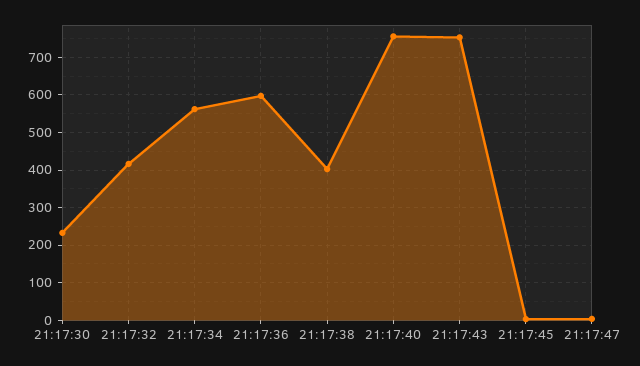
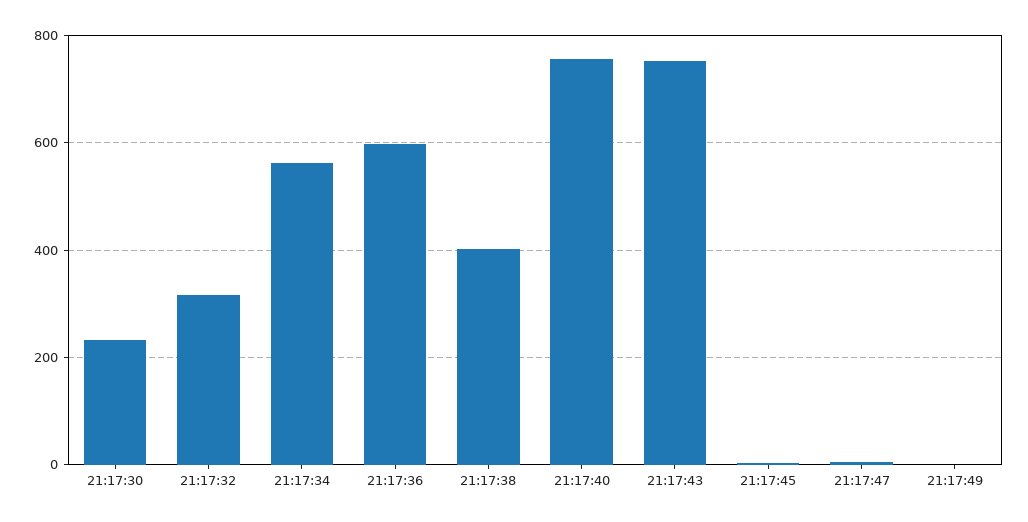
21:17:32: 420 -> 320
21:17:49: none -> 0

